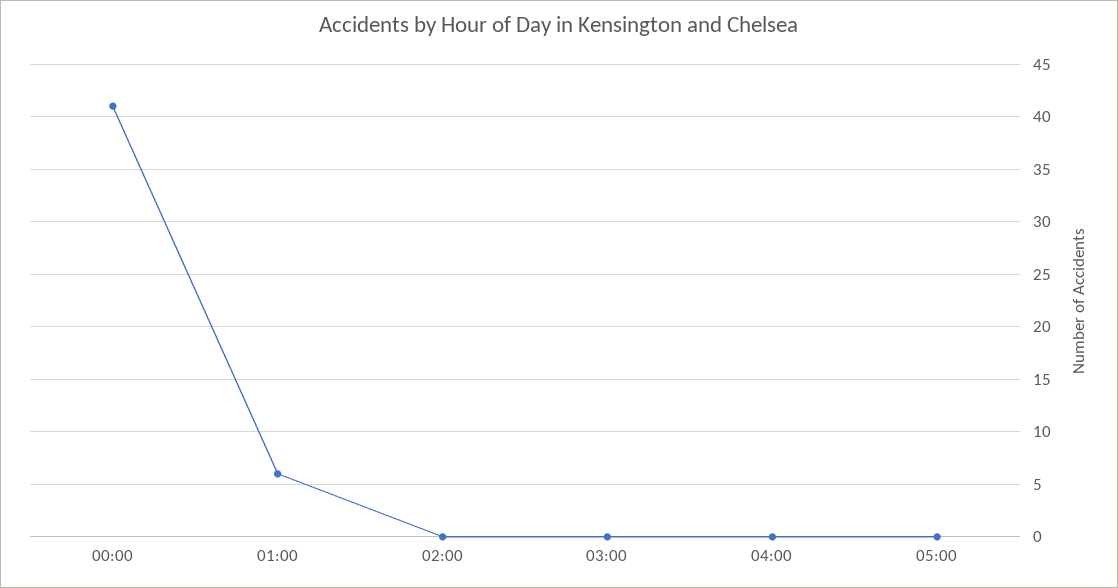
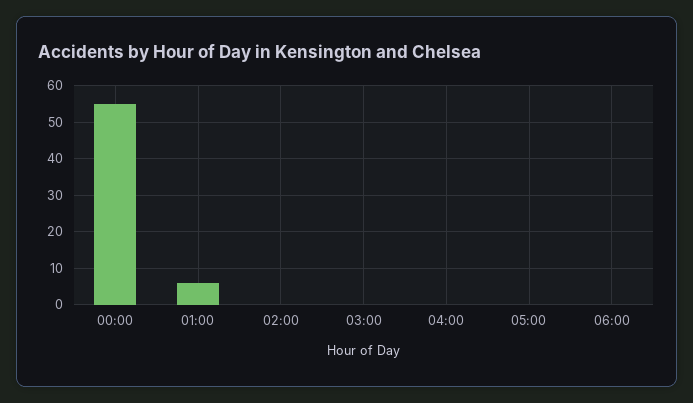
00:00: 41 -> 55
06:00: none -> 0

